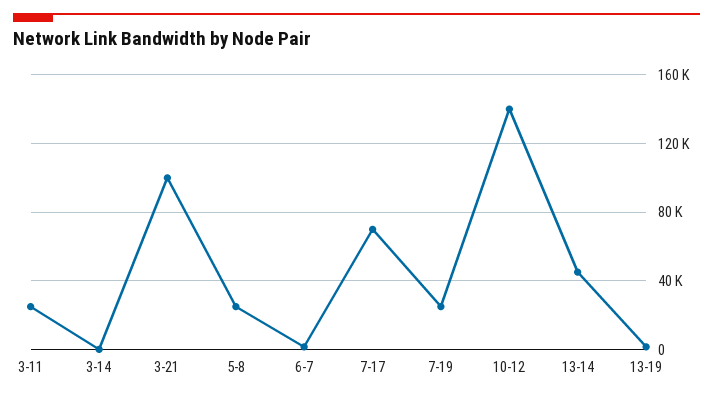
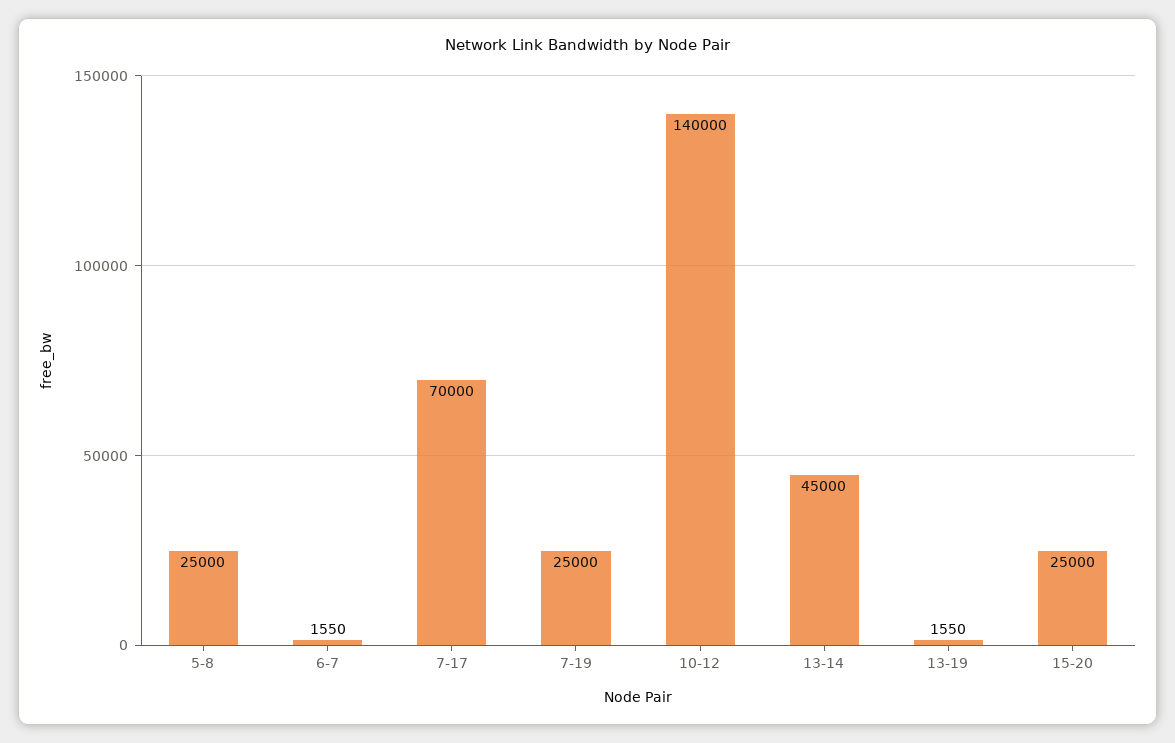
3-11: 25000 -> none
3-14: 0 -> none
3-21: 100000 -> none
15-20: none -> 25000

